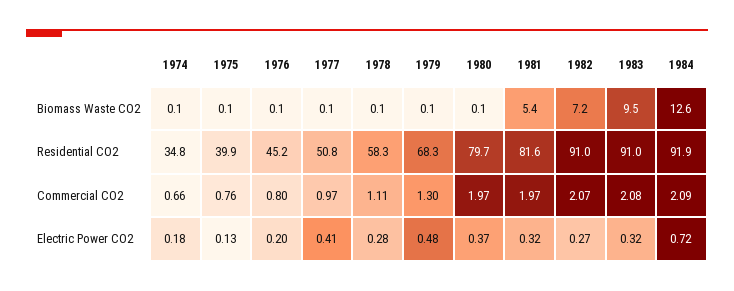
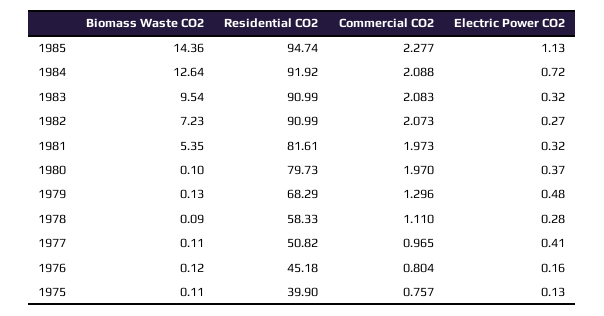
1974, Biomass Waste CO2: 0.1 -> none
1974, Residential CO2: 34.8 -> none
1974, Commercial CO2: 0.66 -> none
1974, Electric Power CO2: 0.18 -> none
1976, Electric Power CO2: 0.2 -> 0.16
1985, Biomass Waste CO2: none -> 14.36
1985, Residential CO2: none -> 94.74
1985, Commercial CO2: none -> 2.277
1985, Electric Power CO2: none -> 1.13

